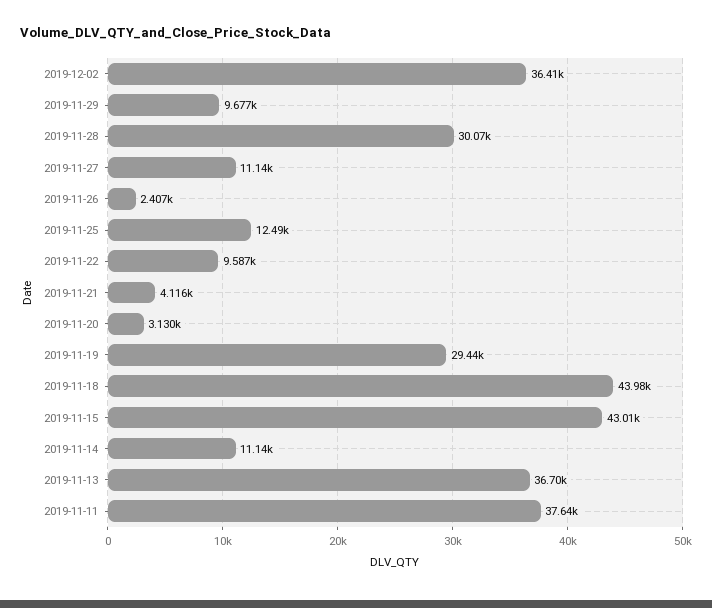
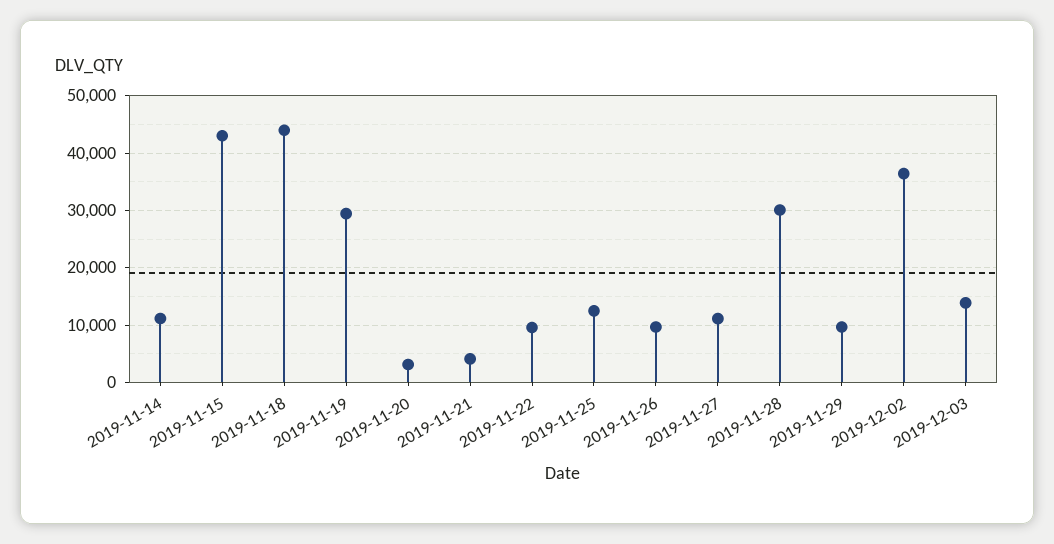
2019-11-26: 2407 -> 10000
2019-11-13: 36700 -> none
2019-11-11: 37640 -> none
2019-12-03: none -> 14000

